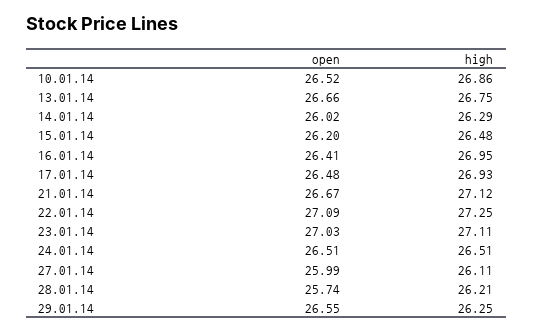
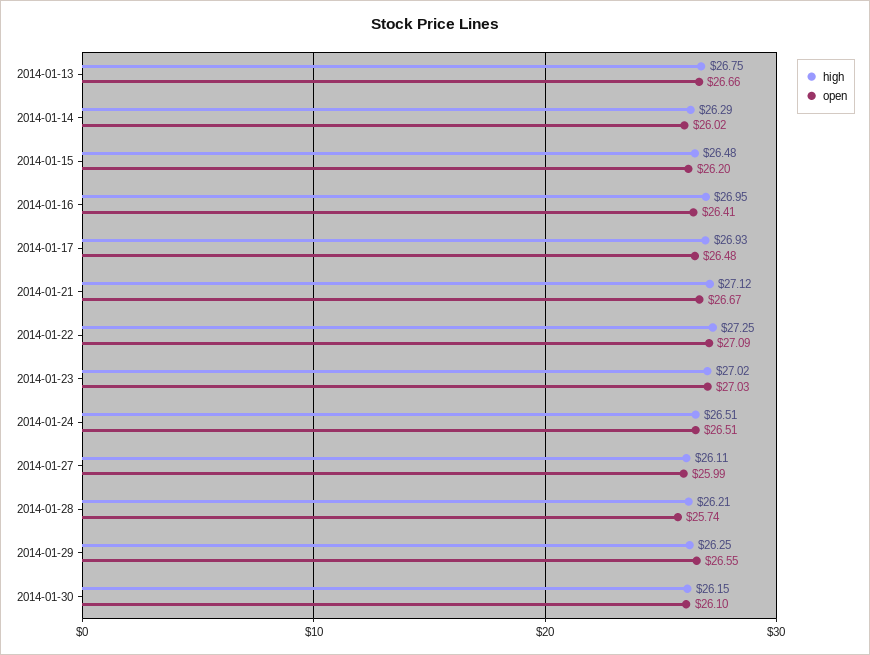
open, 10.01.14: 26.52 -> none
high, 10.01.14: 26.86 -> none
high, 23.01.14: 27.11 -> 27.02
high, 2014-01-30: none -> 26.15
open, 2014-01-30: none -> 26.1

